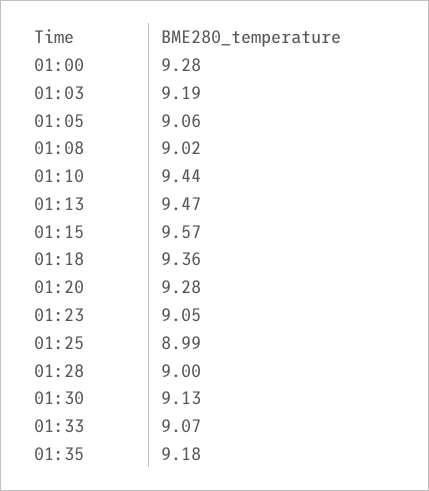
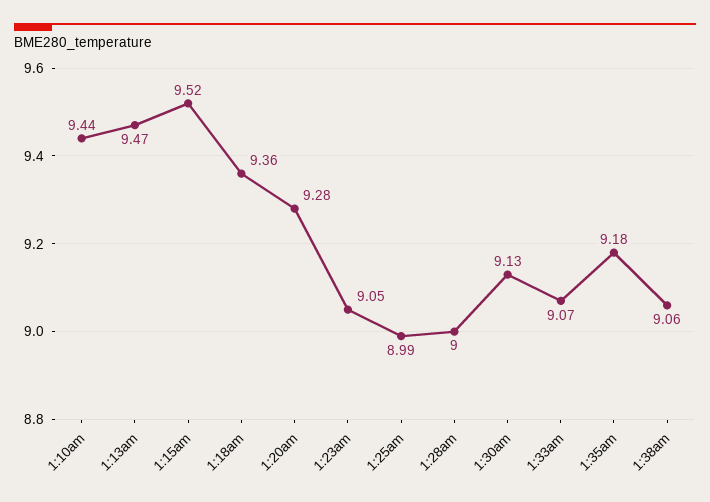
01:00: 9.28 -> none
01:03: 9.19 -> none
01:05: 9.06 -> none
01:08: 9.02 -> none
01:15: 9.57 -> 9.52
1:38am: none -> 9.06

